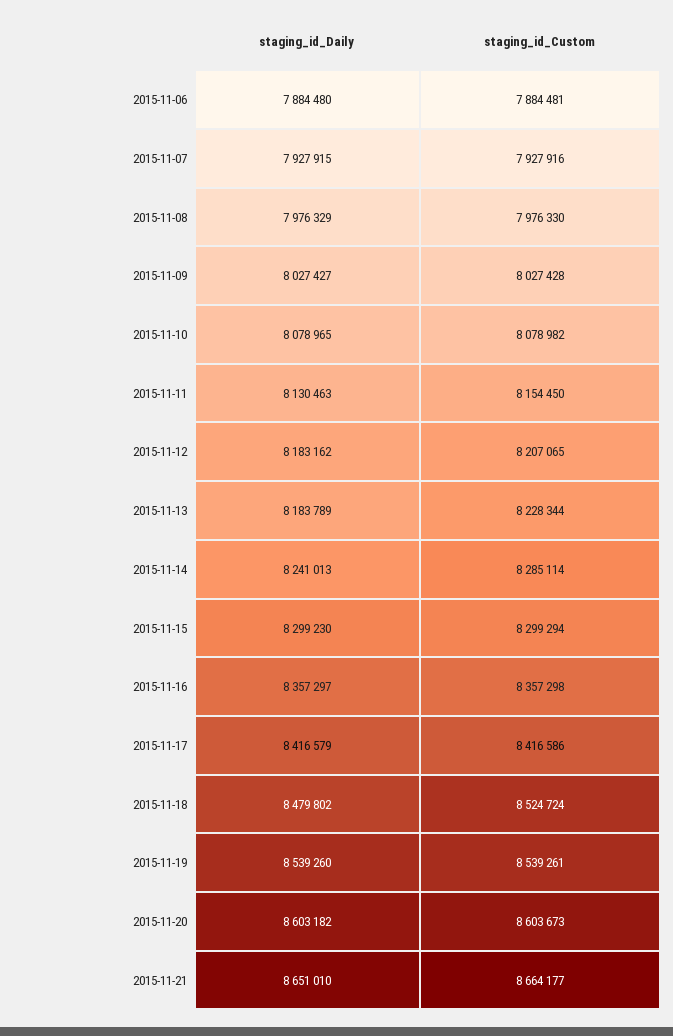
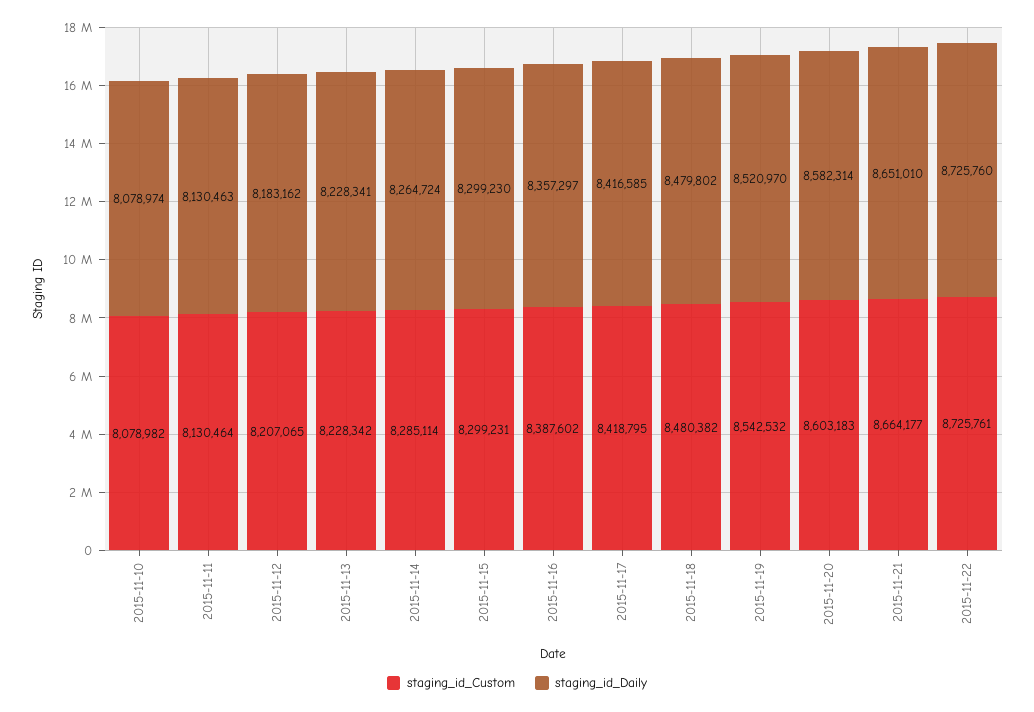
staging_id_Daily, 2015-11-06: 7884480 -> none
staging_id_Custom, 2015-11-06: 7884481 -> none
staging_id_Daily, 2015-11-07: 7927915 -> none
staging_id_Custom, 2015-11-07: 7927916 -> none
staging_id_Daily, 2015-11-08: 7976329 -> none
staging_id_Custom, 2015-11-08: 7976330 -> none
staging_id_Daily, 2015-11-09: 8027427 -> none
staging_id_Custom, 2015-11-09: 8027428 -> none
staging_id_Daily, 2015-11-10: 8078965 -> 8078974
staging_id_Custom, 2015-11-11: 8154450 -> 8130464
staging_id_Daily, 2015-11-13: 8183789 -> 8228341
staging_id_Custom, 2015-11-13: 8228344 -> 8228342
staging_id_Daily, 2015-11-14: 8241013 -> 8264724
staging_id_Custom, 2015-11-15: 8299294 -> 8299231
staging_id_Custom, 2015-11-16: 8357298 -> 8387602
staging_id_Daily, 2015-11-17: 8416579 -> 8416585
staging_id_Custom, 2015-11-17: 8416586 -> 8418795
staging_id_Custom, 2015-11-18: 8524724 -> 8480382
staging_id_Daily, 2015-11-19: 8539260 -> 8520970
staging_id_Custom, 2015-11-19: 8539261 -> 8542532
staging_id_Daily, 2015-11-20: 8603182 -> 8582314
staging_id_Custom, 2015-11-20: 8603673 -> 8603183
staging_id_Custom, 2015-11-22: none -> 8725761
staging_id_Daily, 2015-11-22: none -> 8725760

